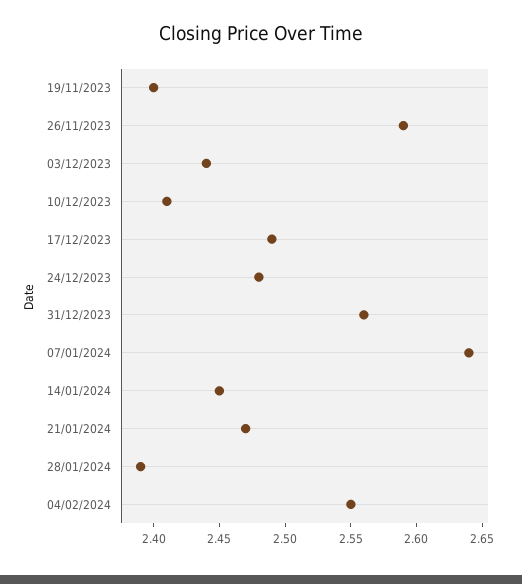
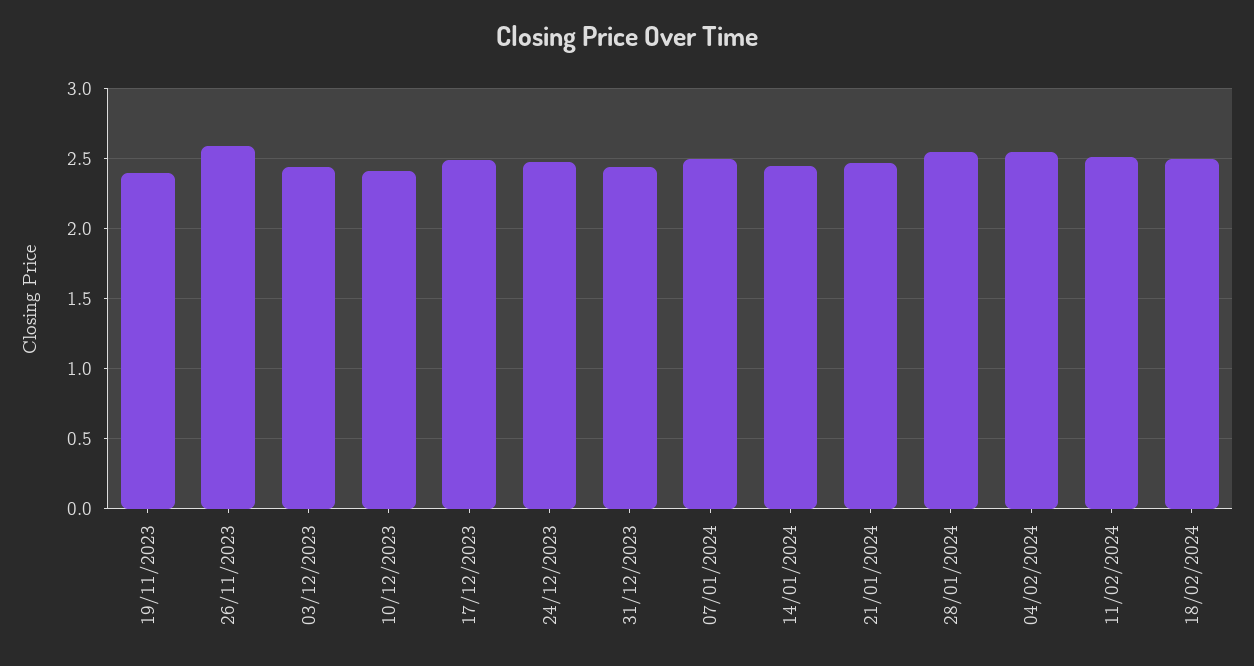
31/12/2023: 2.56 -> 2.45
07/01/2024: 2.64 -> 2.5
28/01/2024: 2.39 -> 2.55
11/02/2024: none -> 2.5
18/02/2024: none -> 2.5

